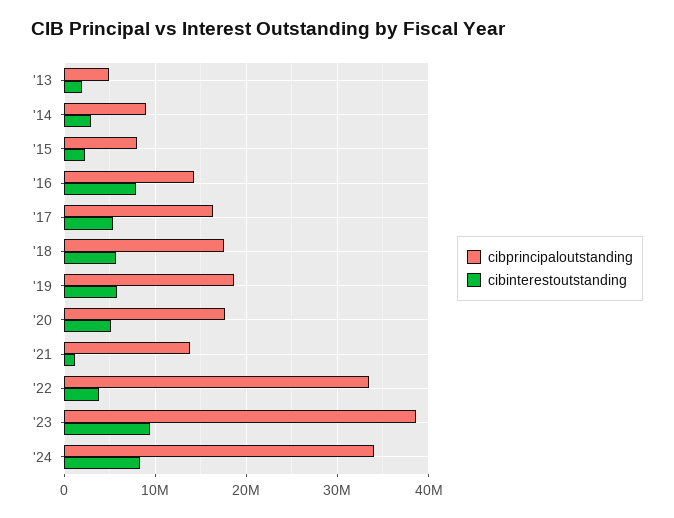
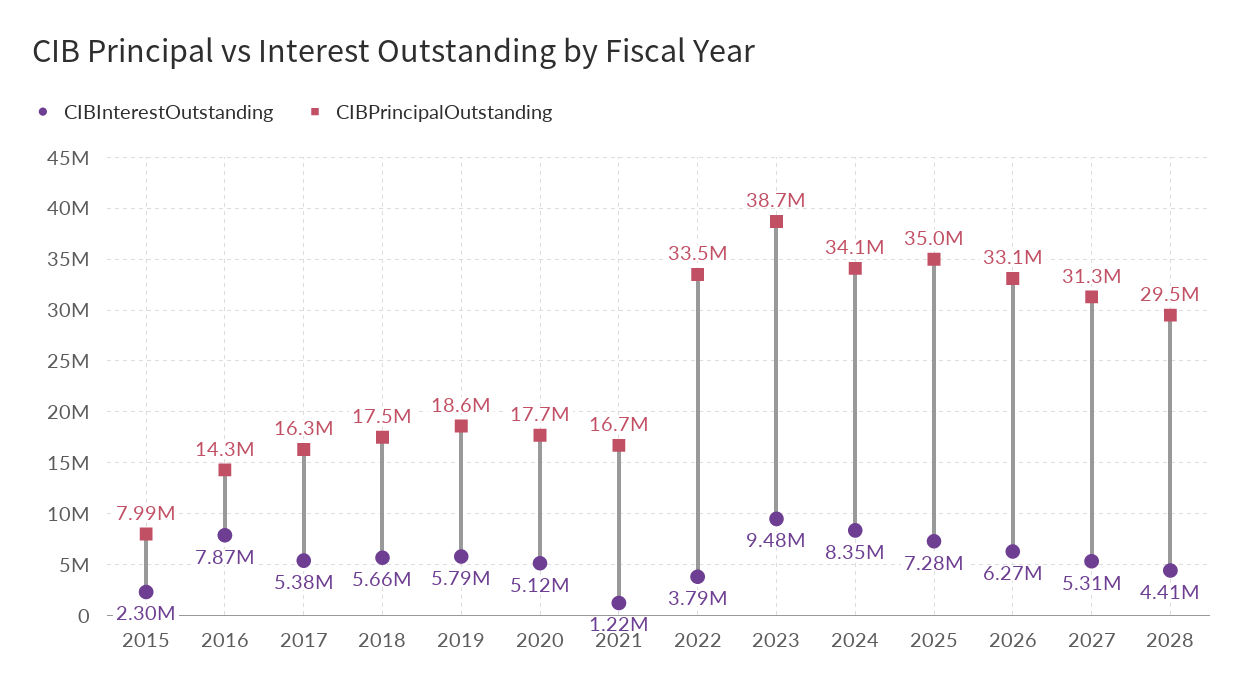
cibprincipaloutstanding, '13: 5000000 -> none
cibinterestoutstanding, '13: 2000000 -> none
cibprincipaloutstanding, '14: 9000000 -> none
cibinterestoutstanding, '14: 3000000 -> none
cibprincipaloutstanding, '21: 14000000 -> 16700000
cibinterestoutstanding, 2025: none -> 7280000
cibprincipaloutstanding, 2025: none -> 35000000
cibinterestoutstanding, 2026: none -> 6270000
cibprincipaloutstanding, 2026: none -> 33100000
cibinterestoutstanding, 2027: none -> 5310000
cibprincipaloutstanding, 2027: none -> 31300000
cibinterestoutstanding, 2028: none -> 4410000
cibprincipaloutstanding, 2028: none -> 29500000

